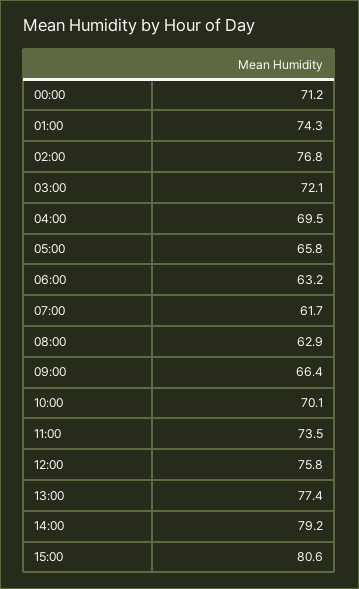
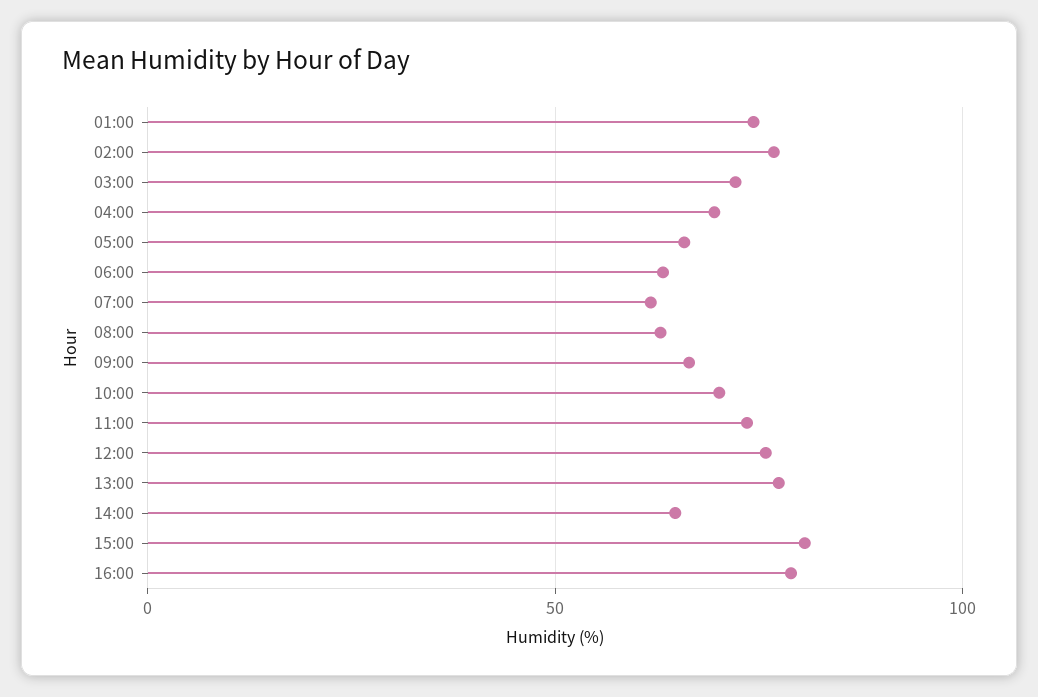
00:00: 71.2 -> none
14:00: 79.2 -> 65
16:00: none -> 80

